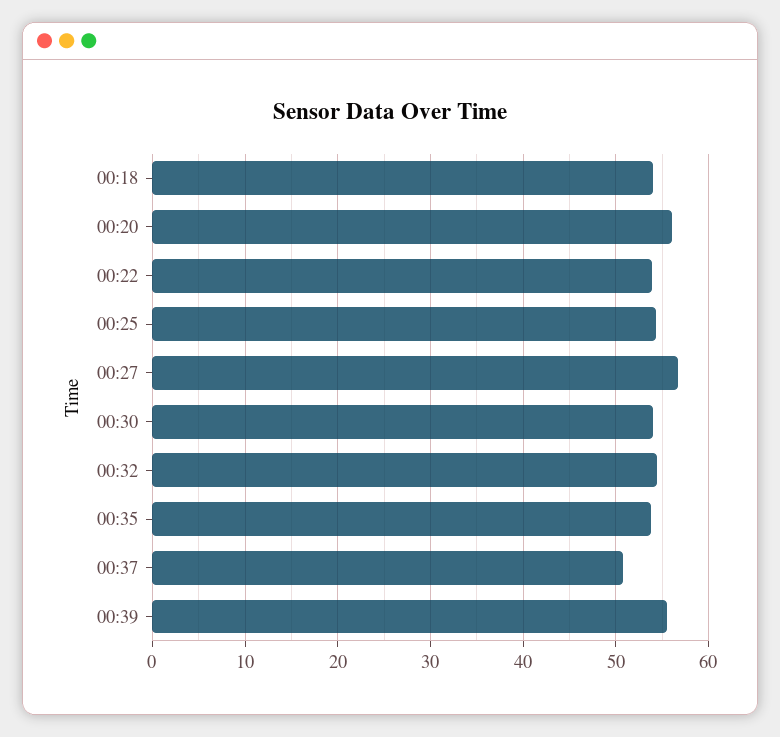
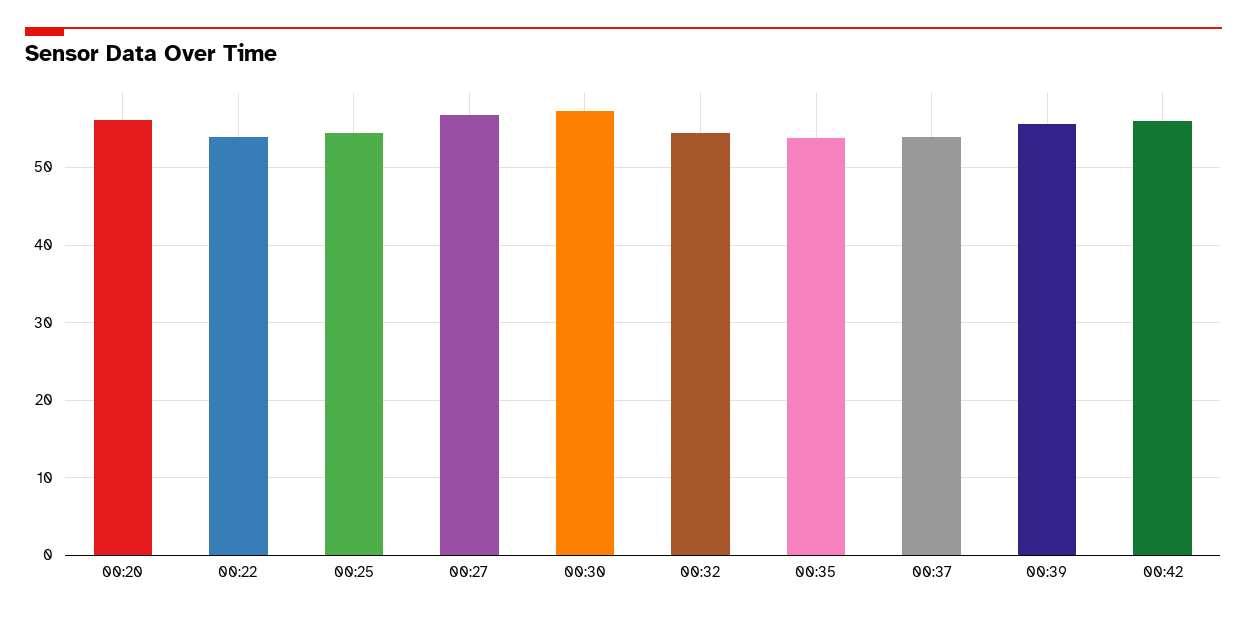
00:18: 54 -> none
00:30: 54 -> 57
00:37: 51 -> 54
00:42: none -> 56

